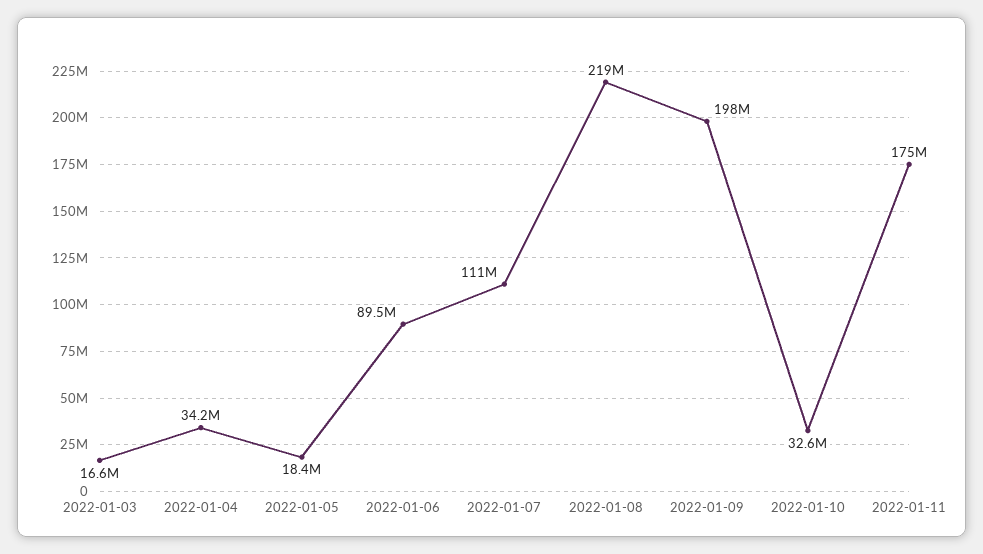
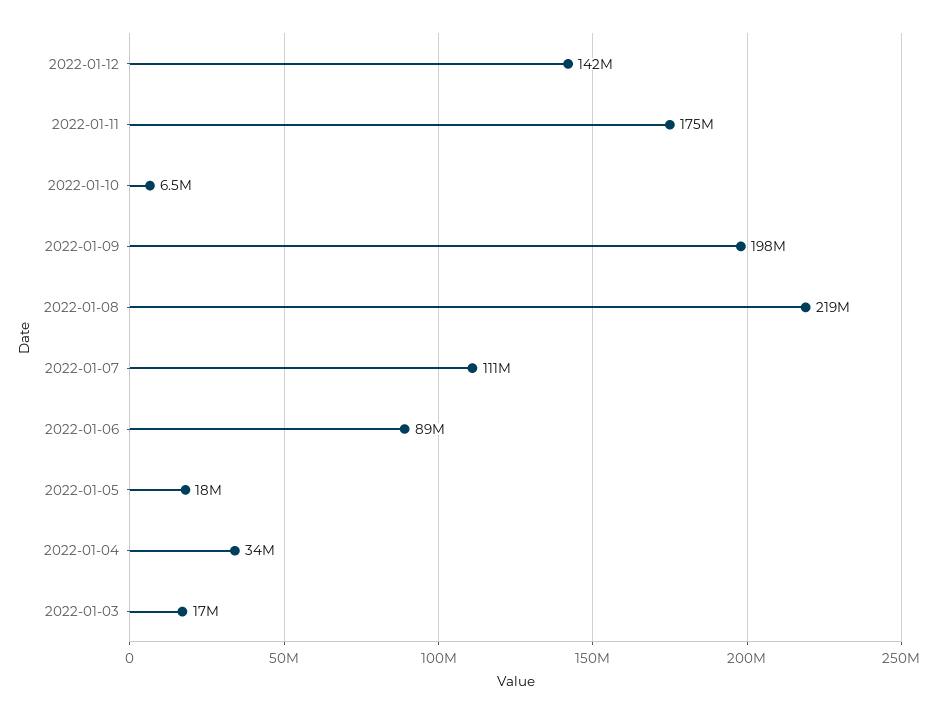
2022-01-10: 32600000 -> 6500000
2022-01-12: none -> 142000000

